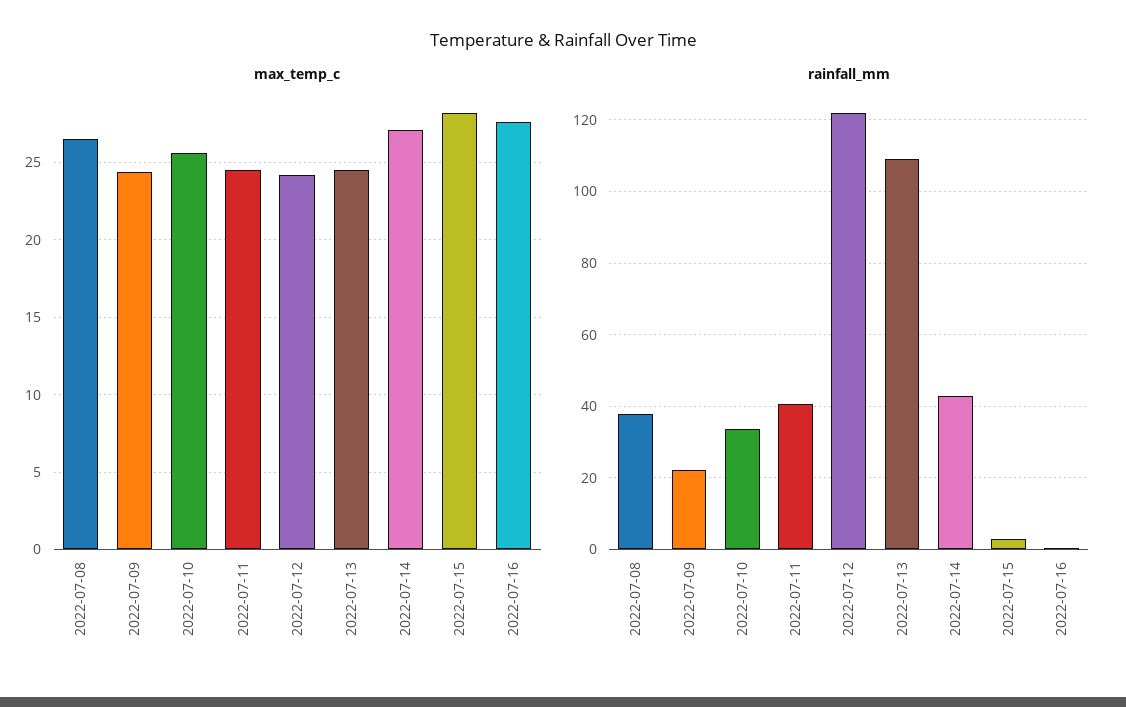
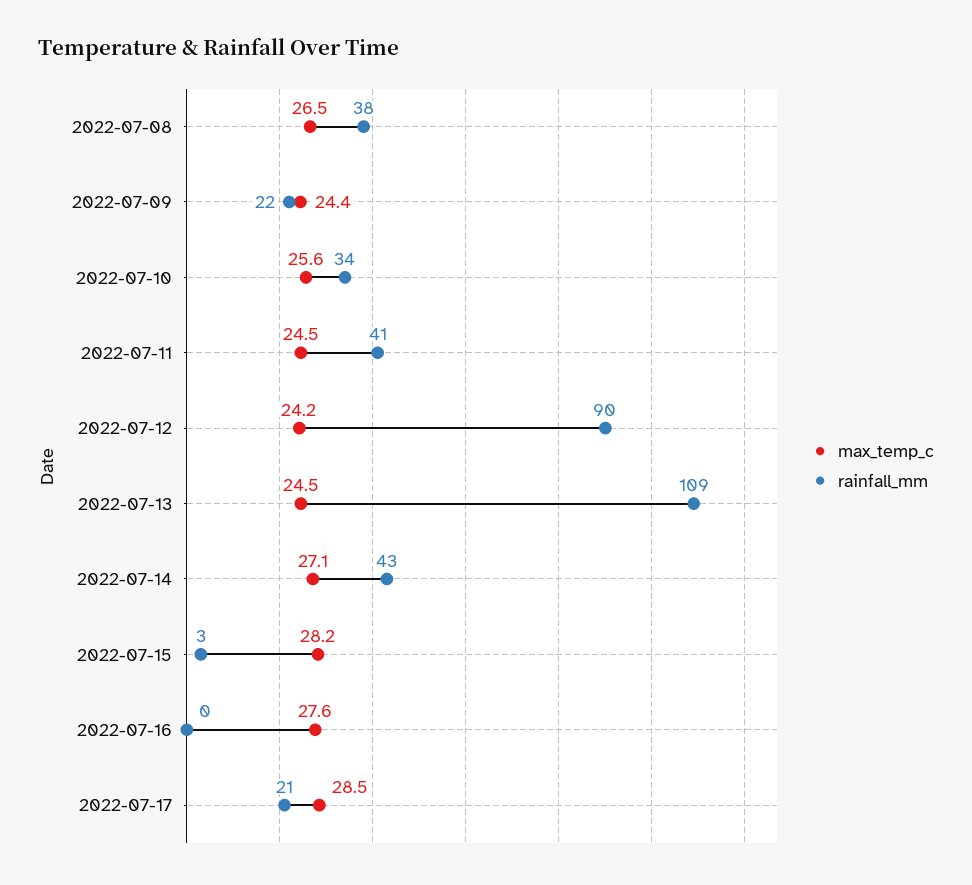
rainfall_mm, 2022-07-12: 122 -> 90
max_temp_c, 2022-07-17: none -> 28.5
rainfall_mm, 2022-07-17: none -> 21

